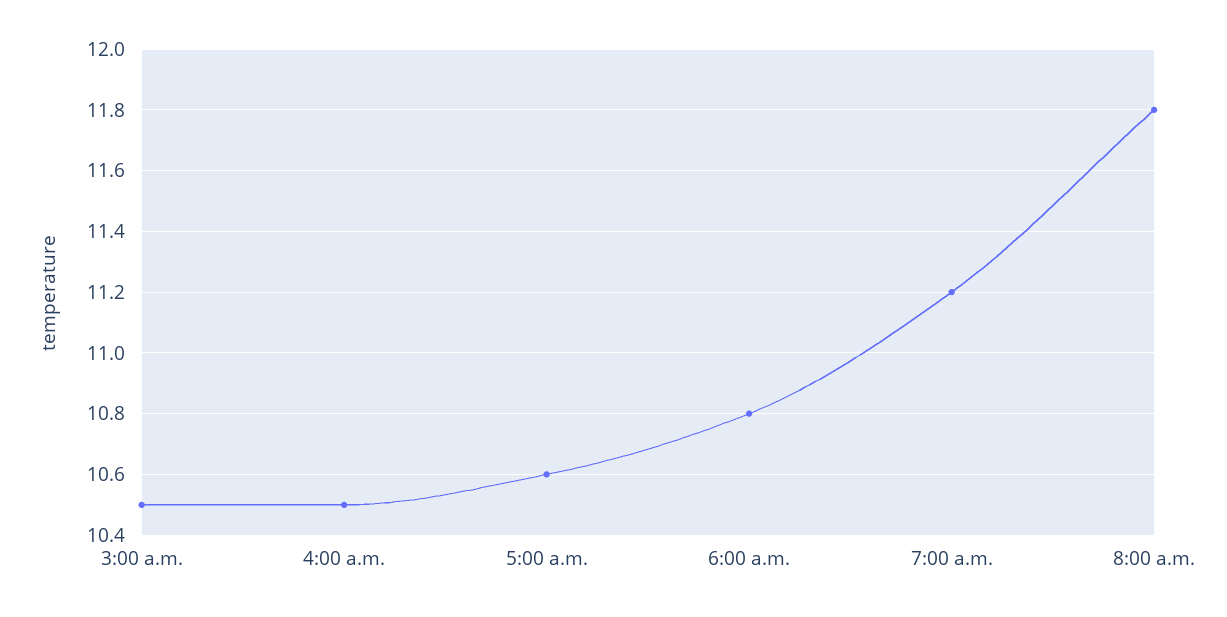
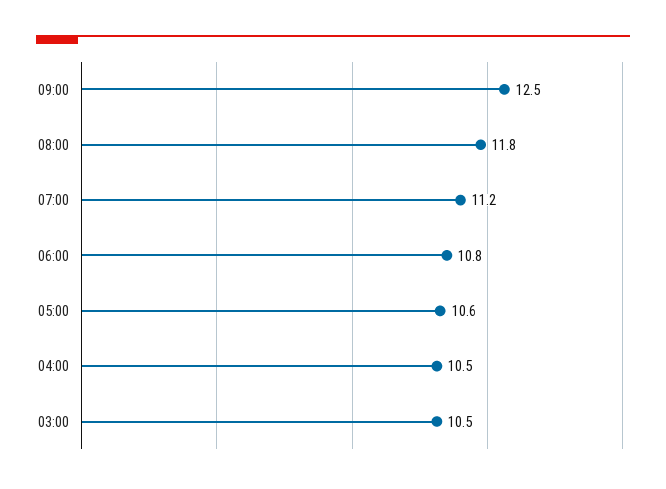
09:00: none -> 12.5

